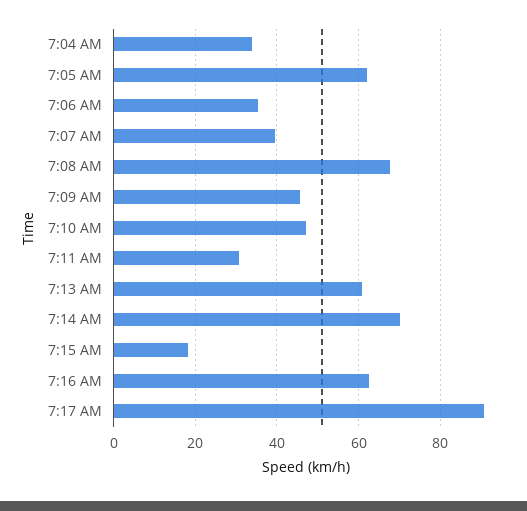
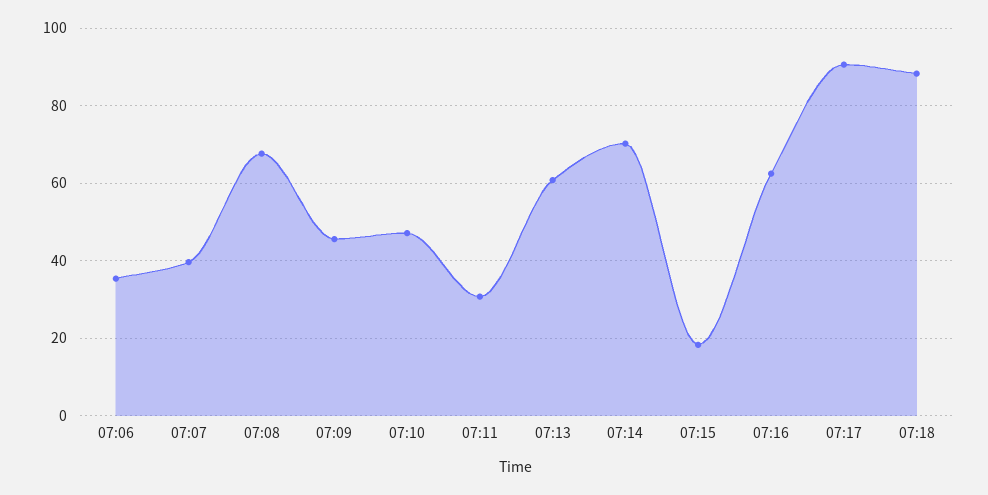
7:04 AM: 34 -> none
7:05 AM: 62 -> none
07:18: none -> 88

